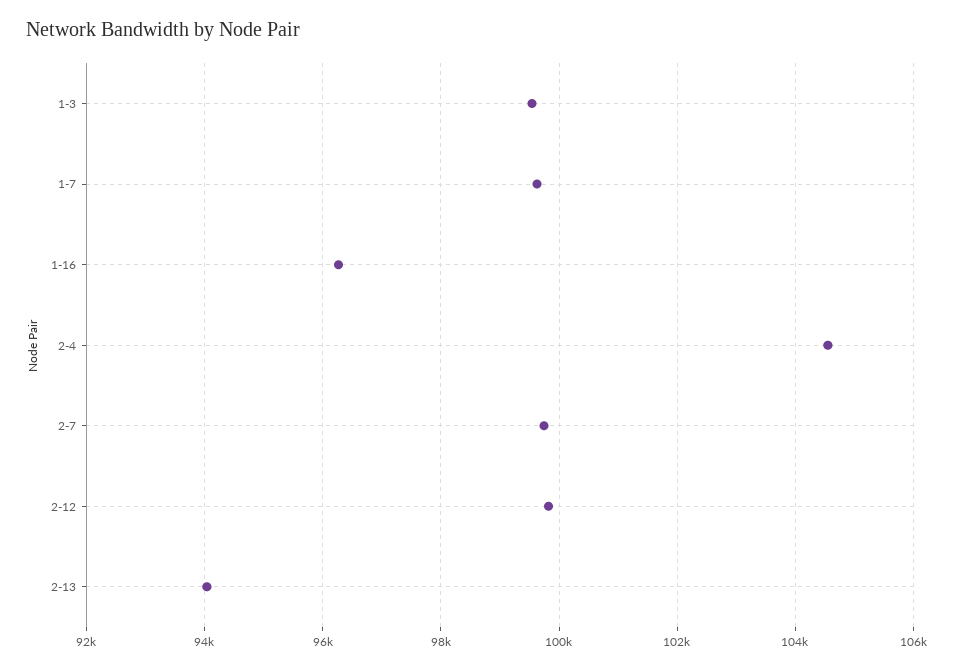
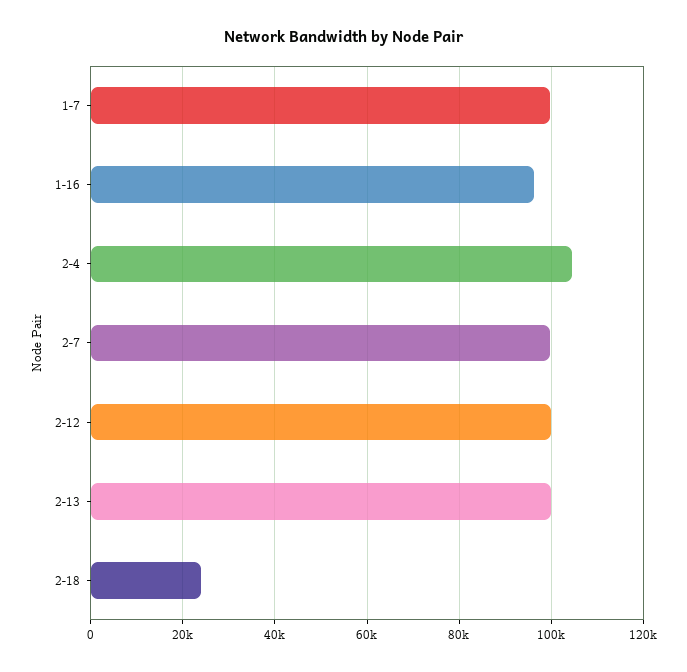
1-3: 99600 -> none
2-13: 94000 -> 100000
2-18: none -> 24000

